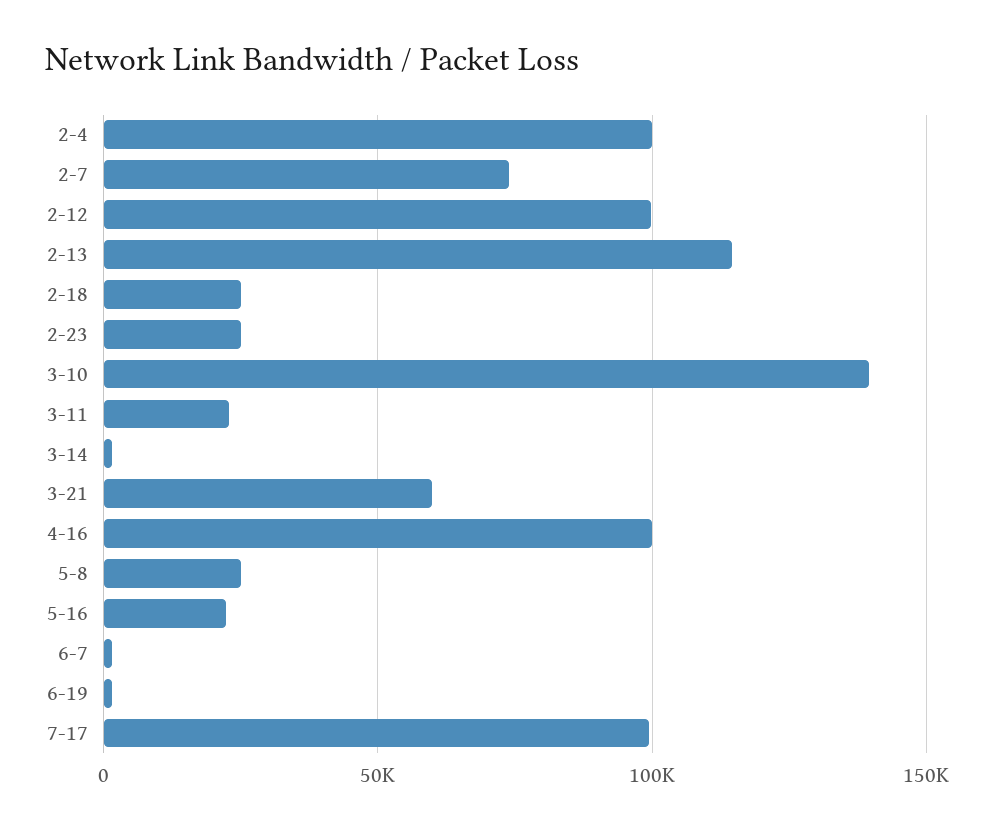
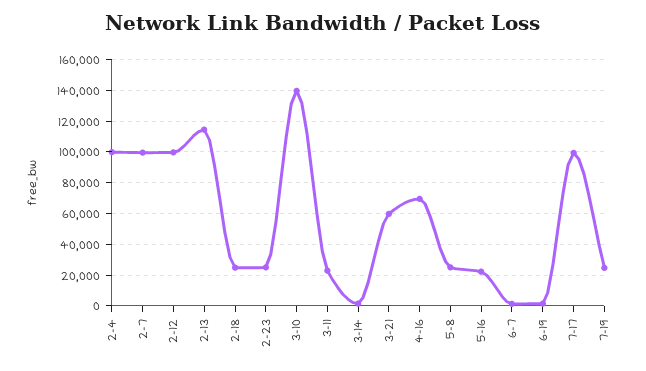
2-7: 75000 -> 100000
4-16: 100000 -> 70000
7-19: none -> 25000

